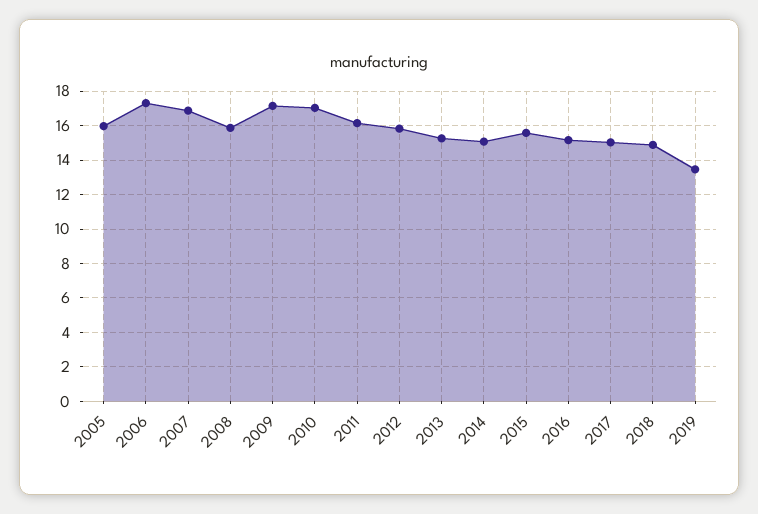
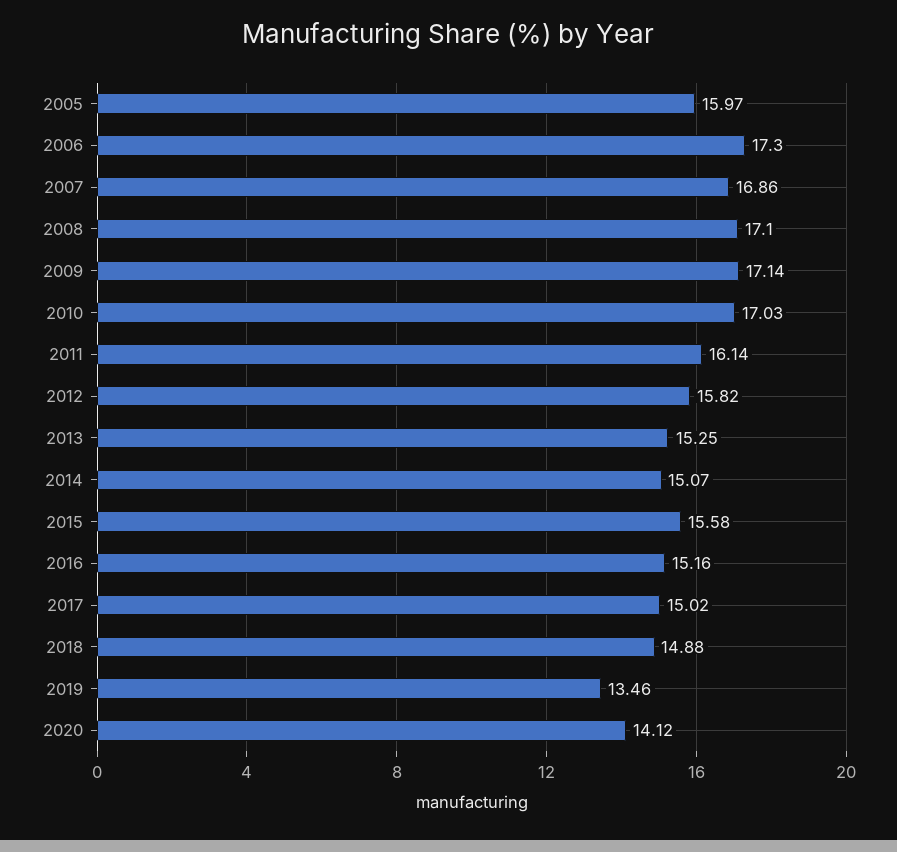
2008: 16 -> 17.1
2020: none -> 14.12

